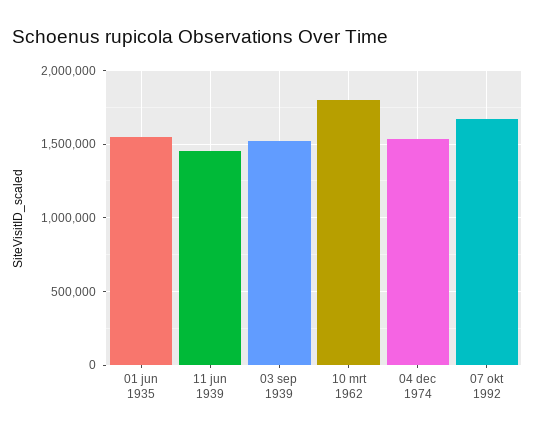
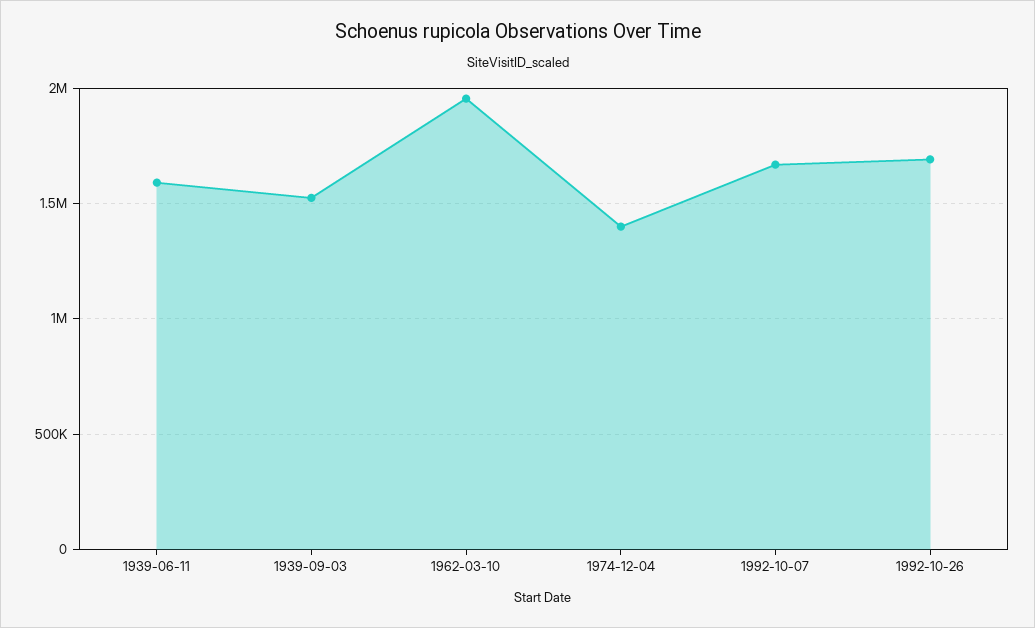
01 jun 1935: 1550000 -> none
11 jun 1939: 1450000 -> 1600000
10 mrt 1962: 1800000 -> 1950000
04 dec 1974: 1550000 -> 1400000
1992-10-26: none -> 1700000

